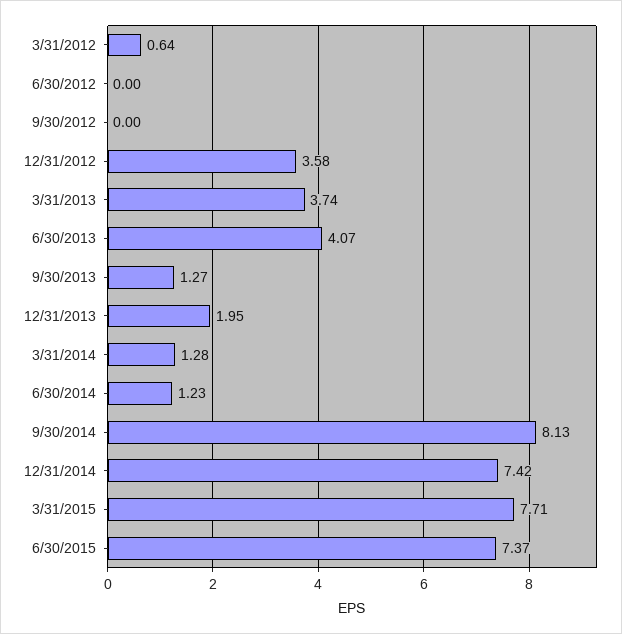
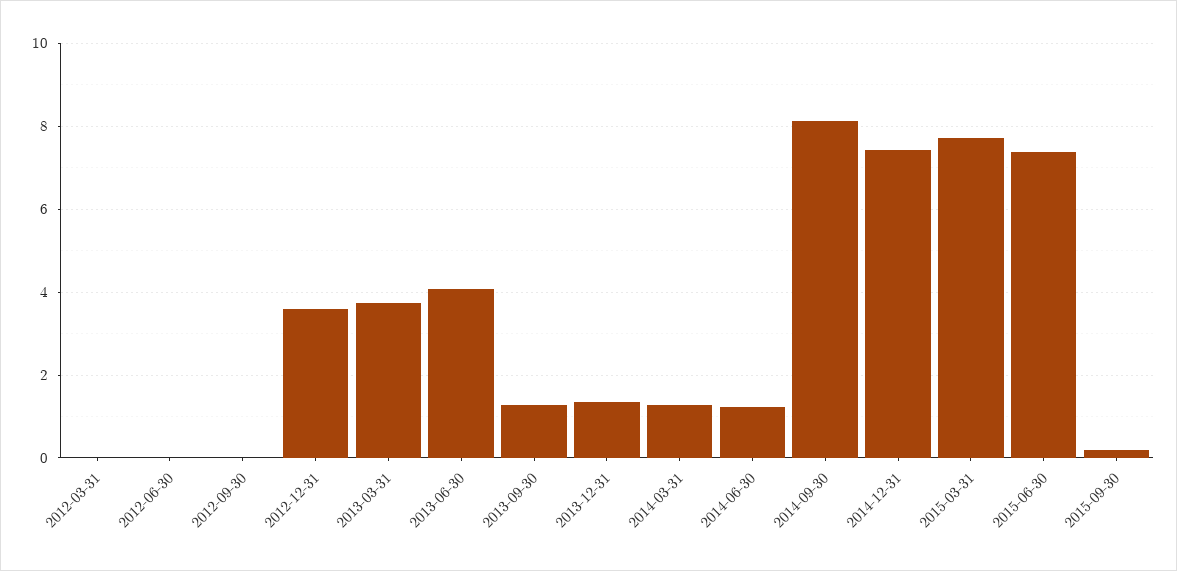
3/31/2012: 0.64 -> 0
12/31/2013: 1.95 -> 1.4
2015-09-30: none -> 0.2

